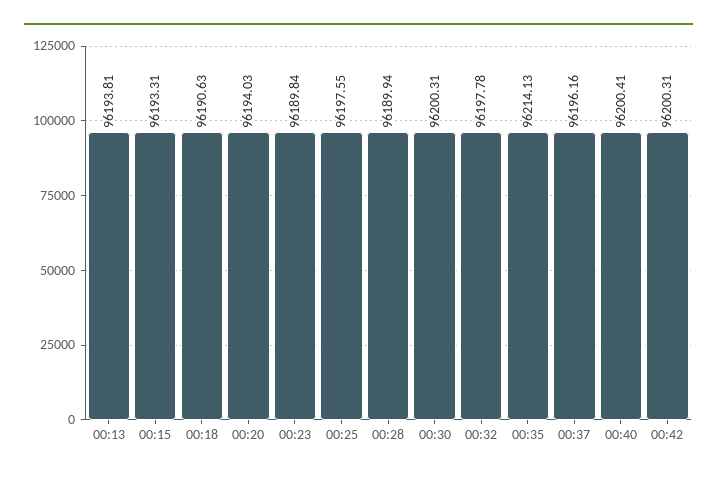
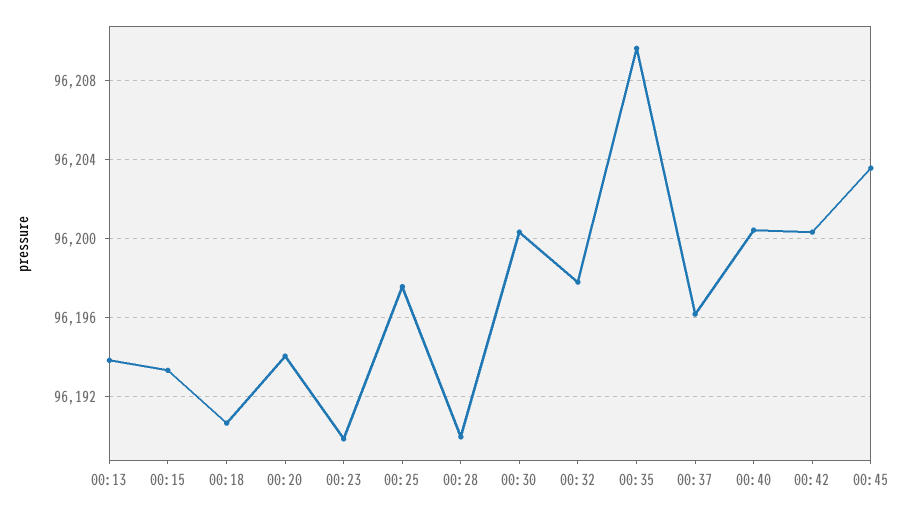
00:35: 96214.13 -> 96209.5
00:45: none -> 96203.5

